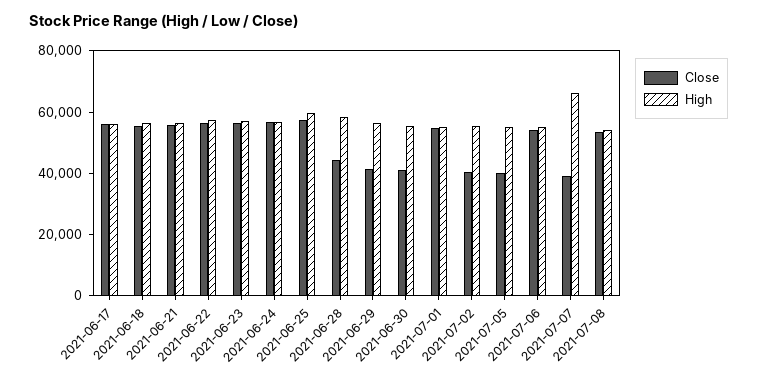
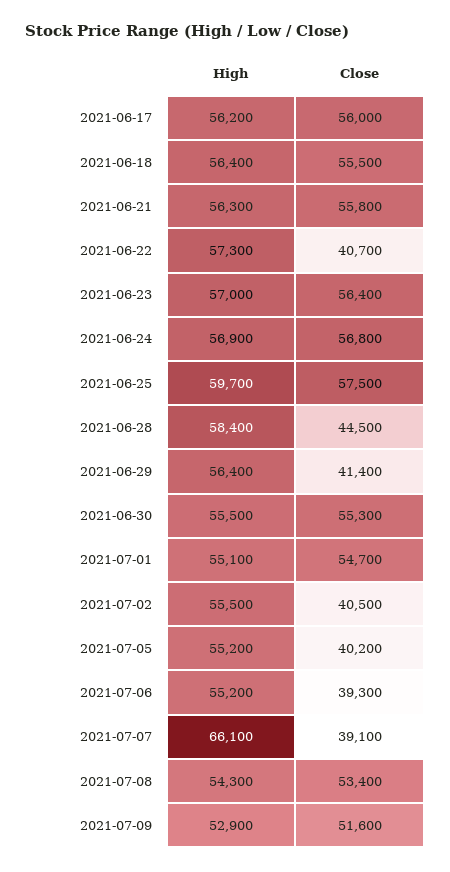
Close, 2021-06-22: 55000 -> 40700
Close, 2021-06-30: 40000 -> 55300
Close, 2021-07-06: 55000 -> 39300
High, 2021-07-09: none -> 52900
Close, 2021-07-09: none -> 51600

